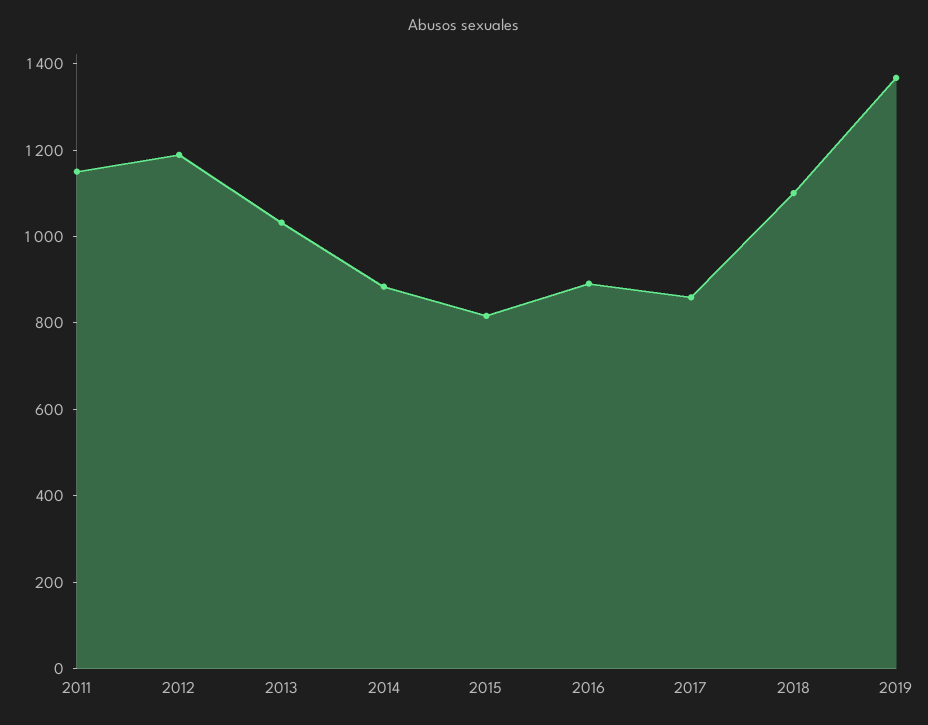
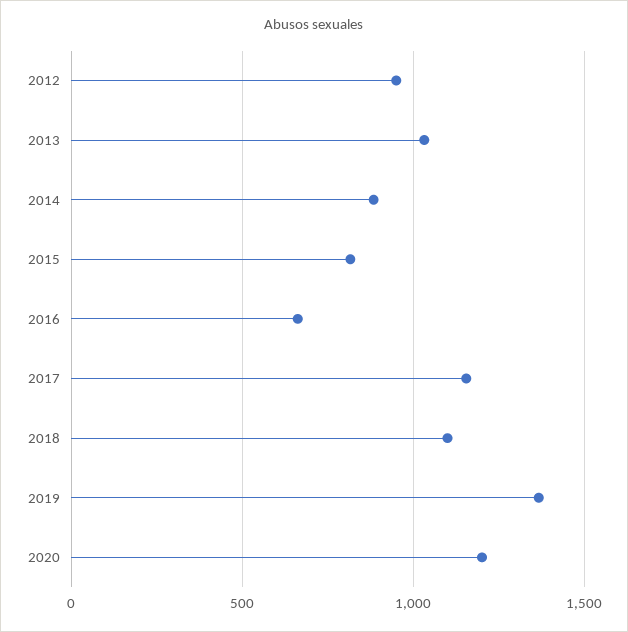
2011: 1150 -> none
2012: 1200 -> 950
2016: 900 -> 650
2017: 850 -> 1150
2020: none -> 1200

